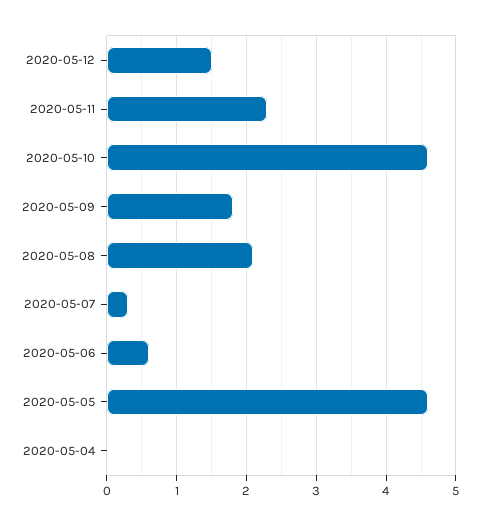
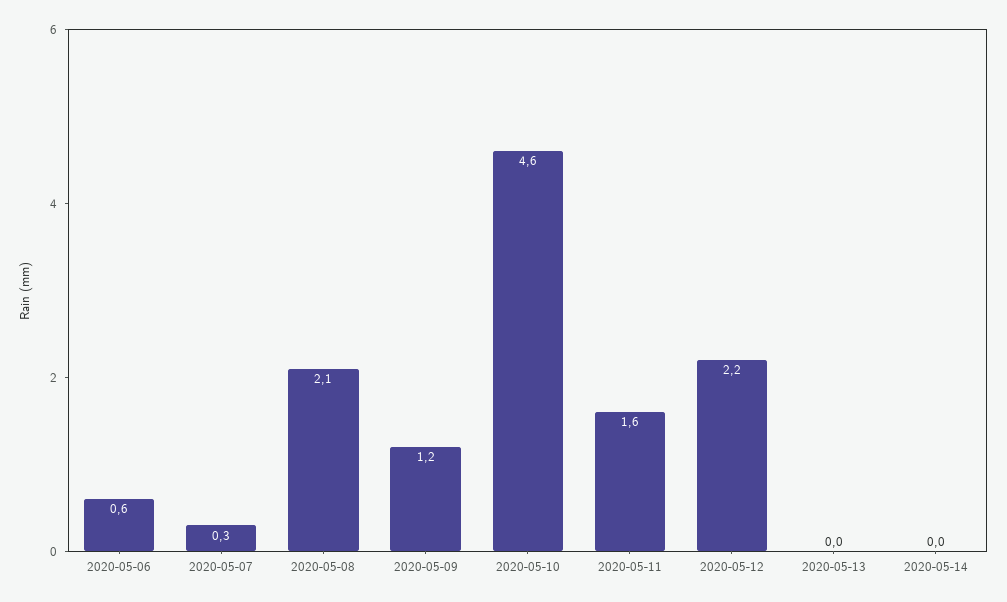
2020-05-12: 1.5 -> 2.2
2020-05-11: 2.3 -> 1.6
2020-05-09: 1.8 -> 1.2
2020-05-05: 4.6 -> none
2020-05-04: 0 -> none
2020-05-13: none -> 0
2020-05-14: none -> 0

